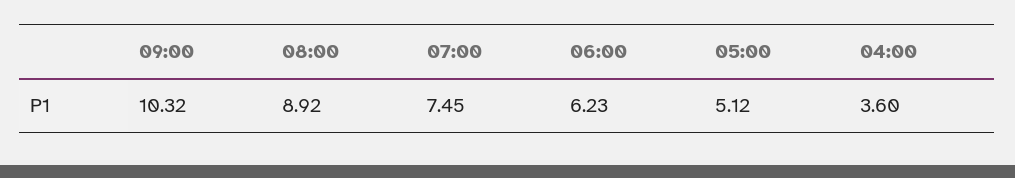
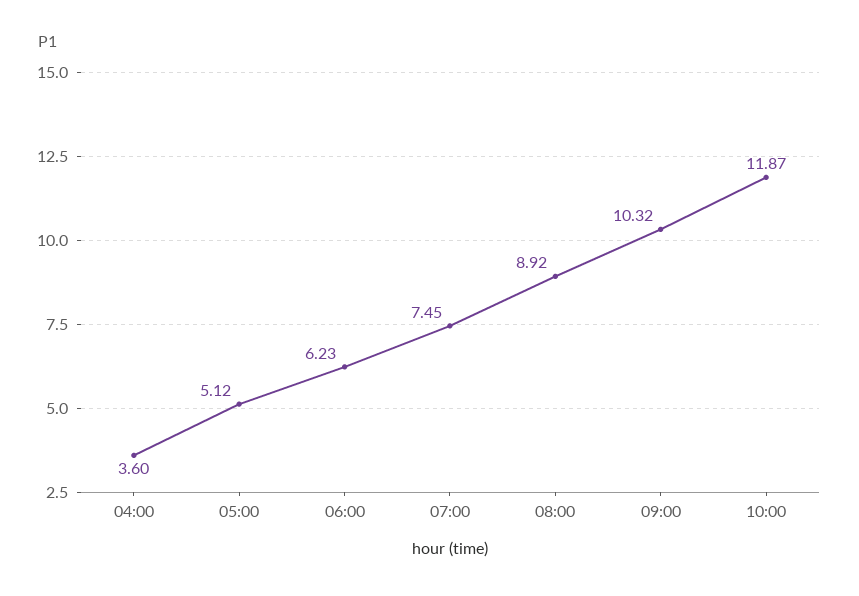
10:00: none -> 11.87

